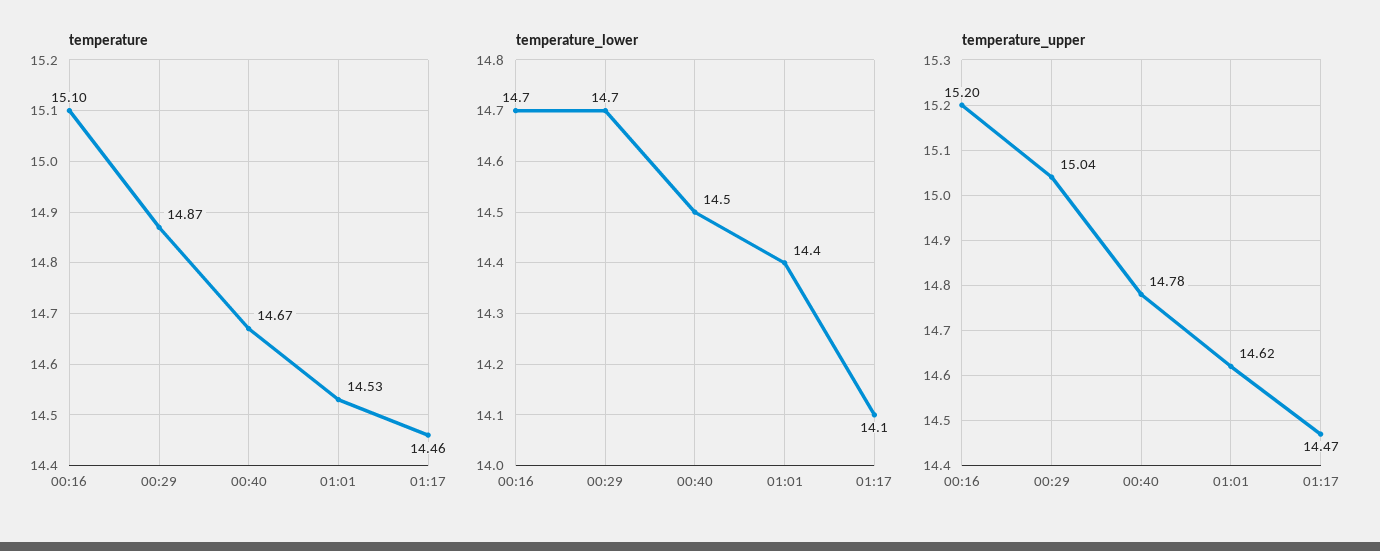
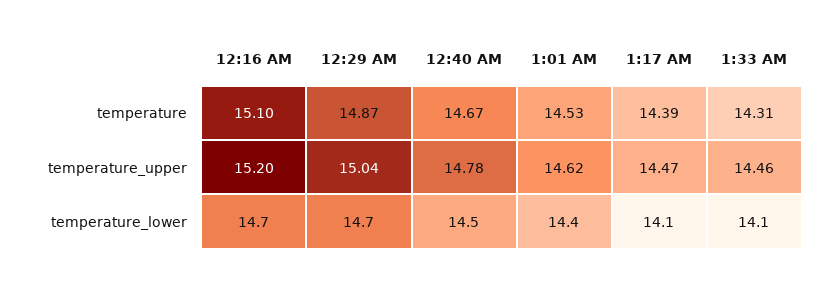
temperature, 01:17: 14.46 -> 14.39
temperature, 1:33 AM: none -> 14.31
temperature_upper, 1:33 AM: none -> 14.46
temperature_lower, 1:33 AM: none -> 14.1

